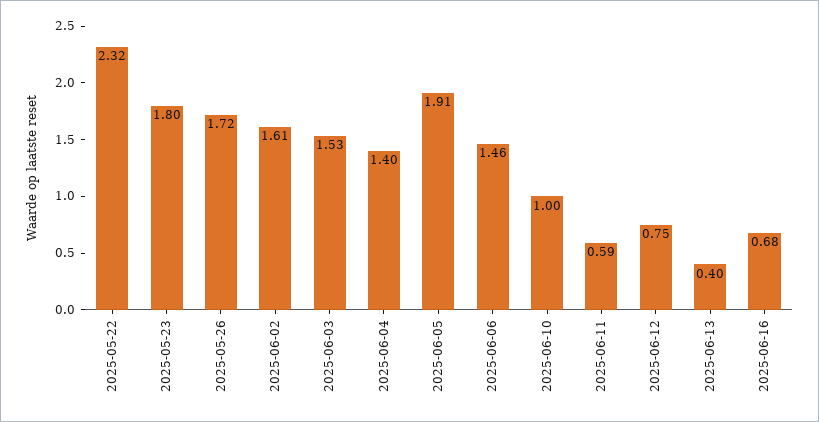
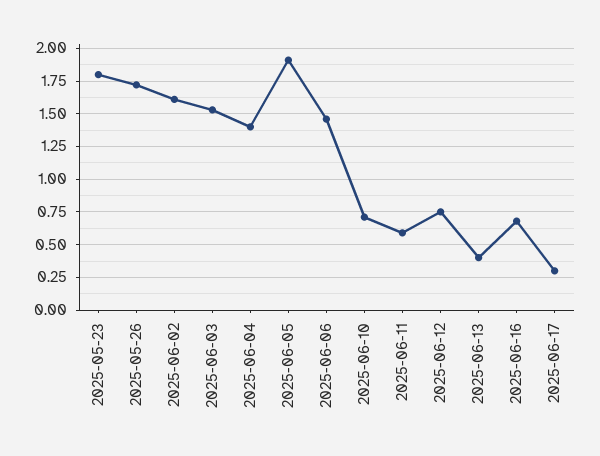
2025-05-22: 2.32 -> none
2025-06-10: 1 -> 0.7
2025-06-17: none -> 0.3

